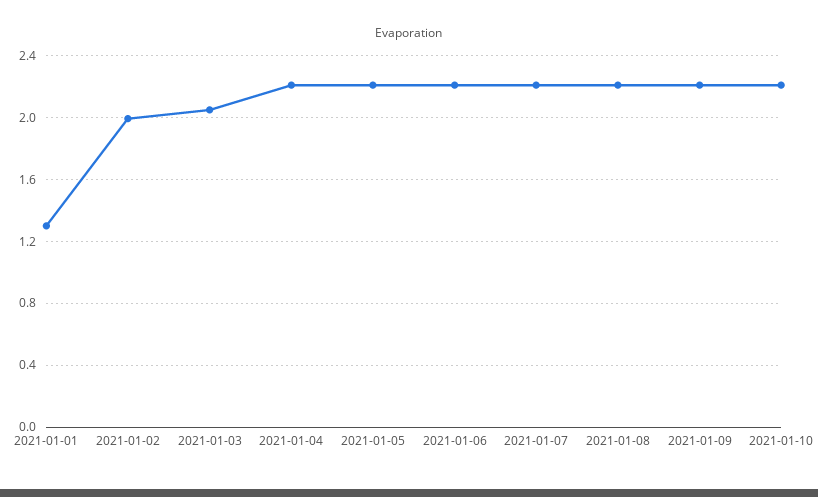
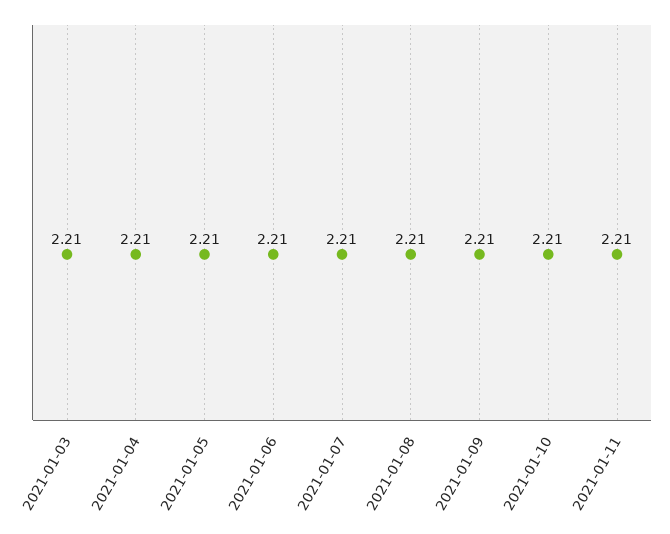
2021-01-01: 1.3 -> none
2021-01-02: 2 -> none
2021-01-03: 2.05 -> 2.21
2021-01-11: none -> 2.21

